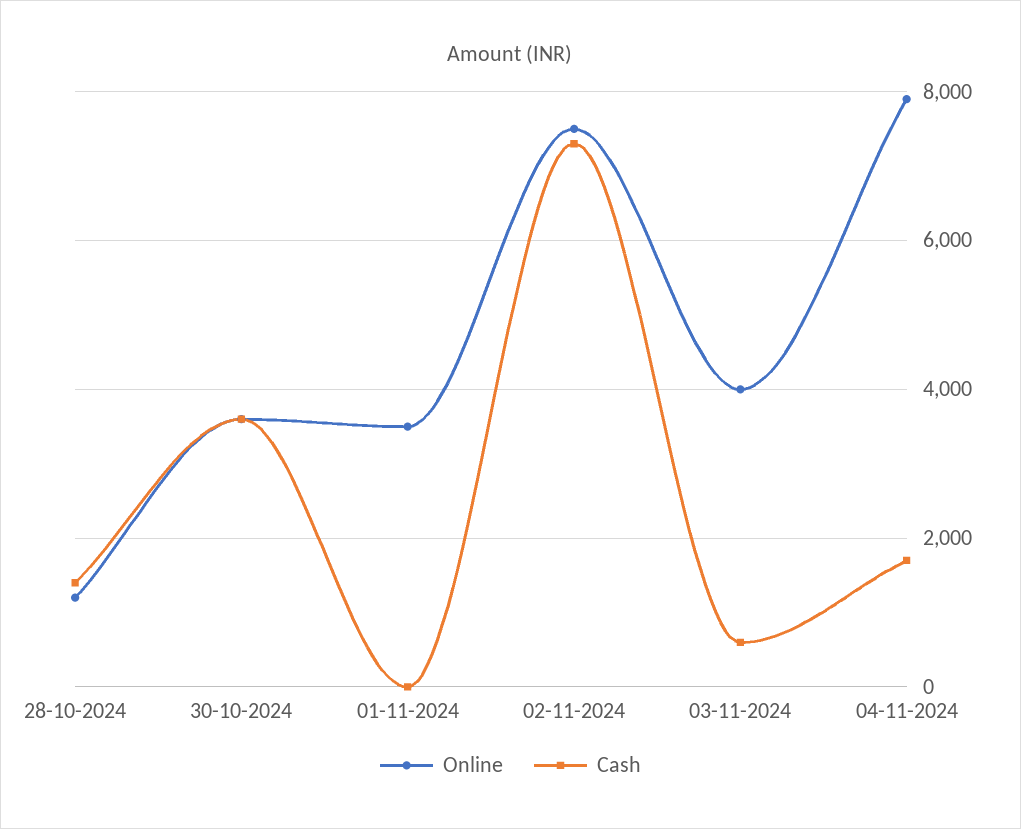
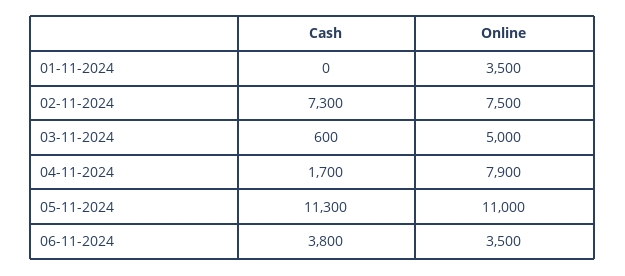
Online, 28-10-2024: 1200 -> none
Cash, 28-10-2024: 1400 -> none
Online, 30-10-2024: 3600 -> none
Cash, 30-10-2024: 3600 -> none
Online, 03-11-2024: 4000 -> 5000
Cash, 05-11-2024: none -> 11300
Online, 05-11-2024: none -> 11000
Cash, 06-11-2024: none -> 3800
Online, 06-11-2024: none -> 3500

